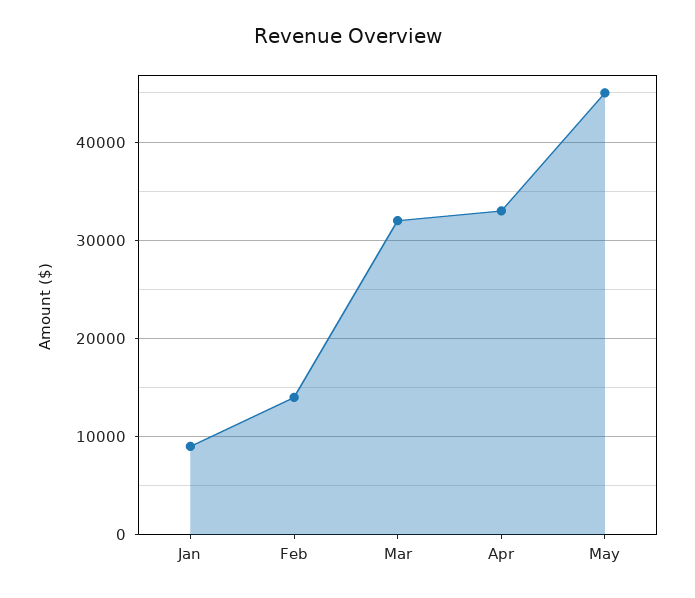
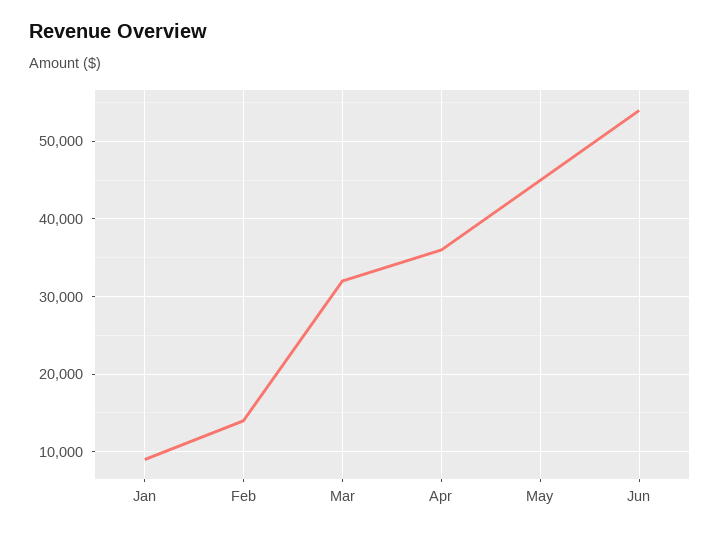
Apr: 33000 -> 36000
Jun: none -> 54000

